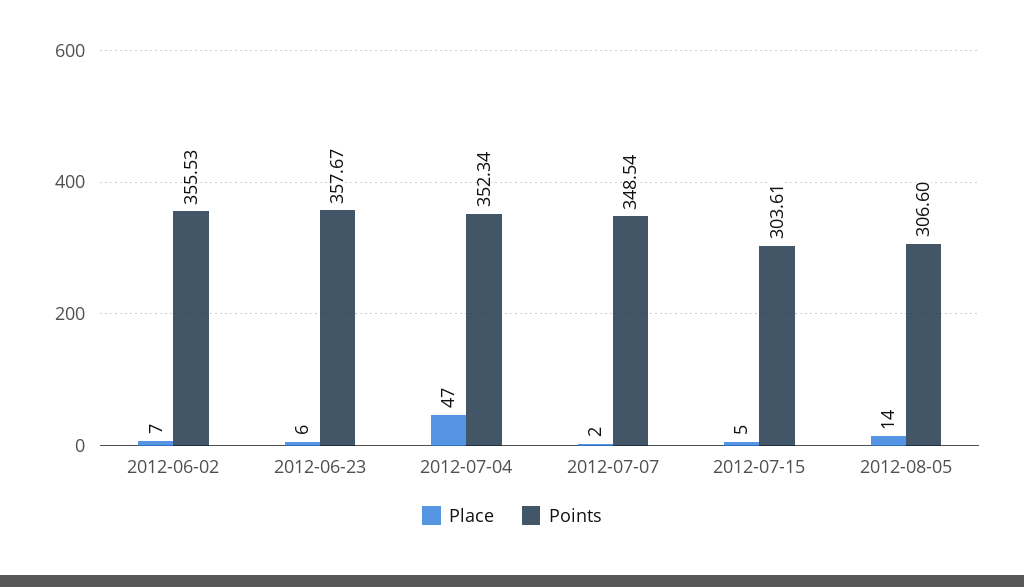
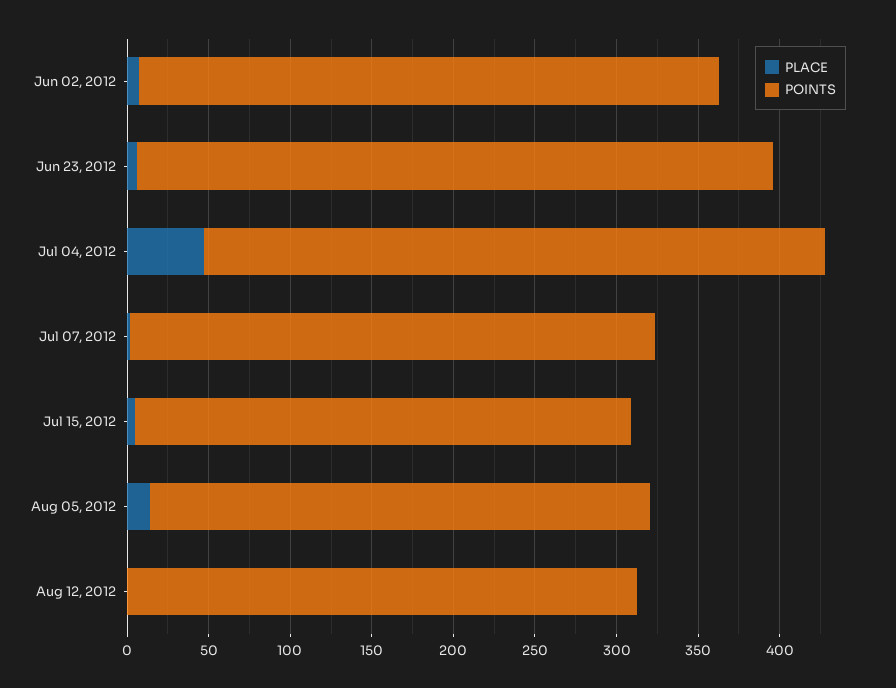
Points, 2012-06-23: 357.67 -> 390
Points, 2012-07-04: 352.34 -> 380
Points, 2012-07-07: 348.54 -> 320
Place, Aug 12, 2012: none -> 0
Points, Aug 12, 2012: none -> 310

